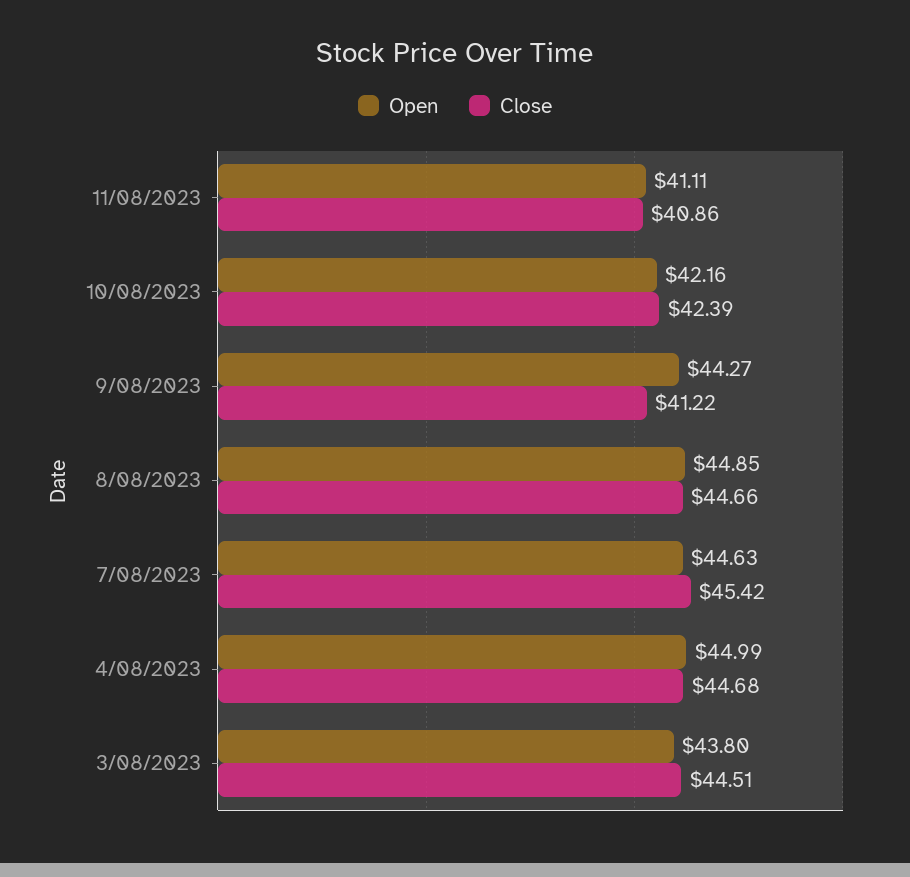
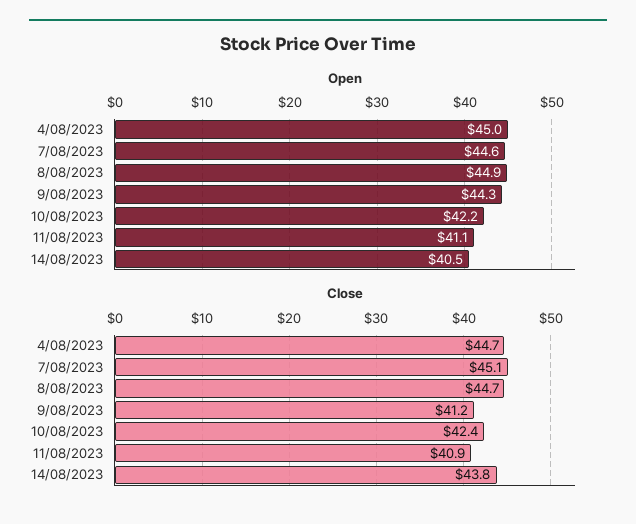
Close, 7/08/2023: 45.42 -> 45.1
Open, 3/08/2023: 43.8 -> none
Close, 3/08/2023: 44.51 -> none
Open, 14/08/2023: none -> 40.5
Close, 14/08/2023: none -> 43.8

